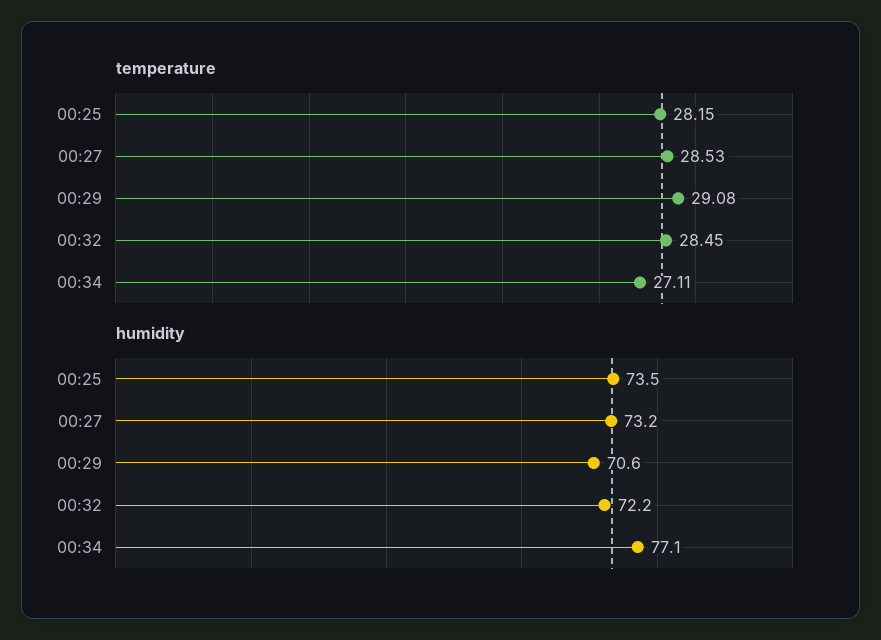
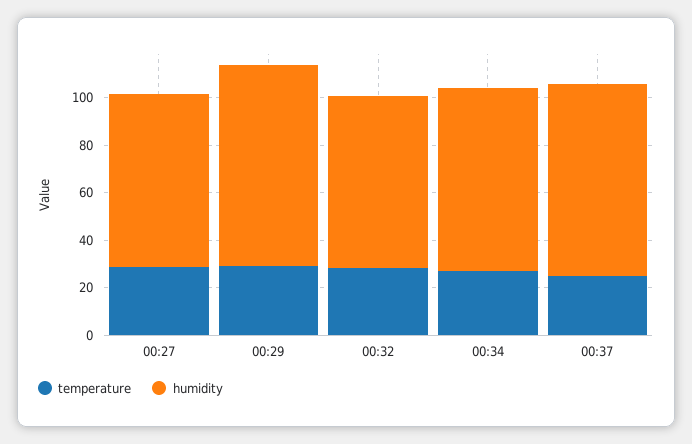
temperature, 00:25: 28.15 -> none
humidity, 00:25: 73.5 -> none
humidity, 00:29: 70.6 -> 85
temperature, 00:37: none -> 25
humidity, 00:37: none -> 80

